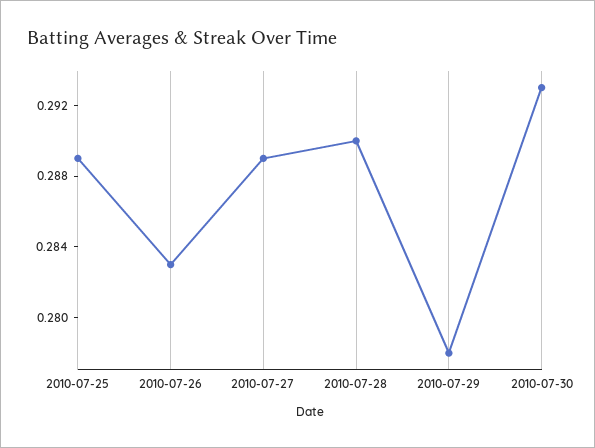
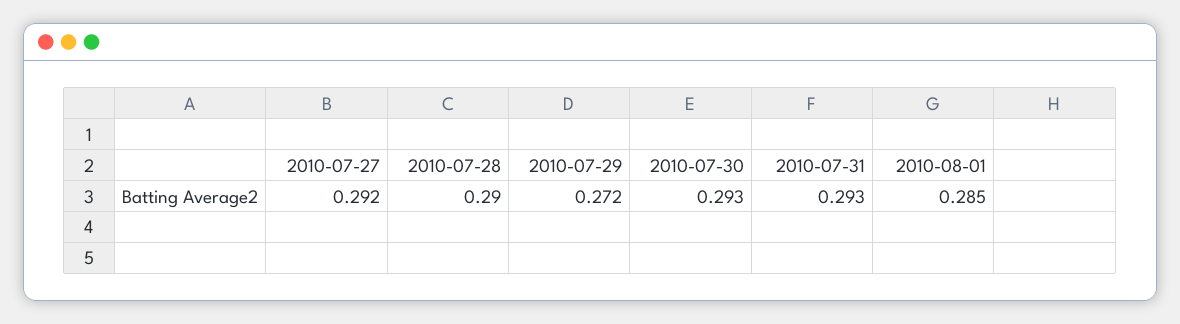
2010-07-25: 0.289 -> none
2010-07-26: 0.283 -> none
2010-07-27: 0.289 -> 0.292
2010-07-29: 0.278 -> 0.272
2010-07-31: none -> 0.293
2010-08-01: none -> 0.285

